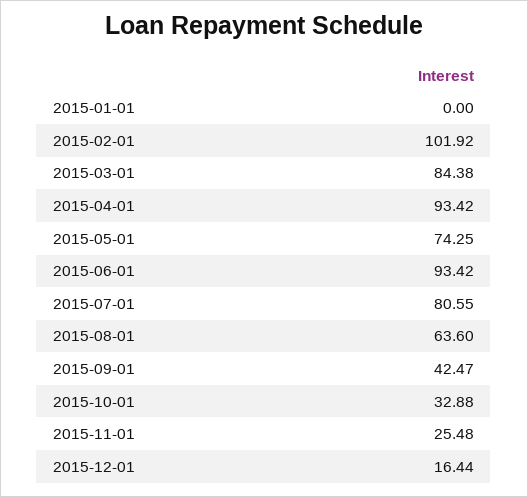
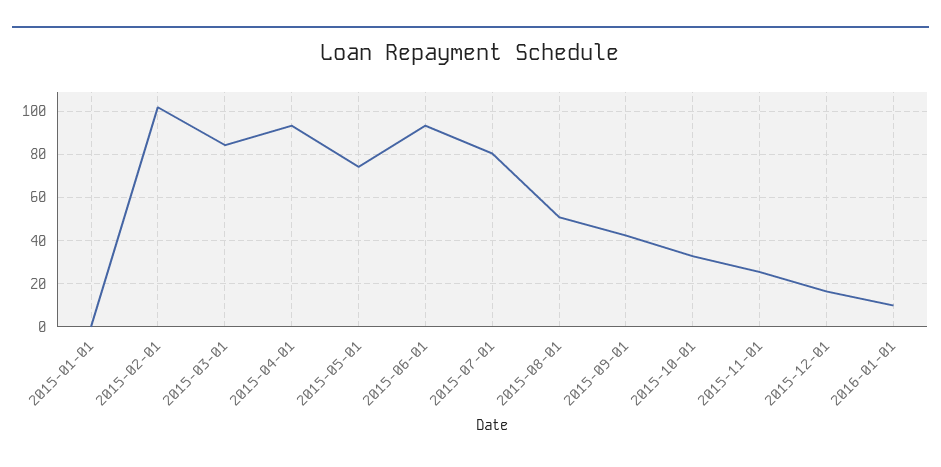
2015-08-01: 63.6 -> 50
2016-01-01: none -> 10

